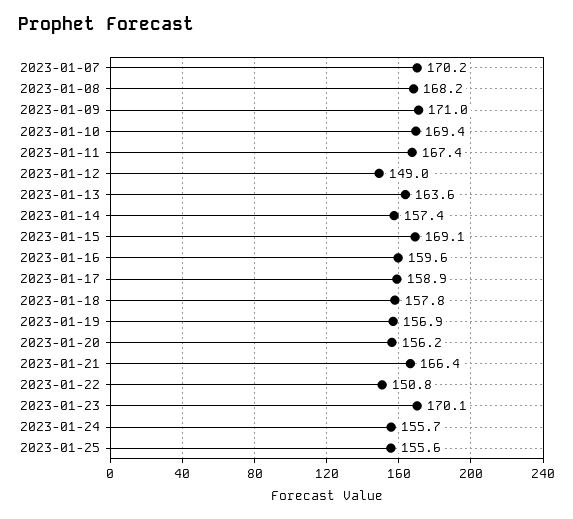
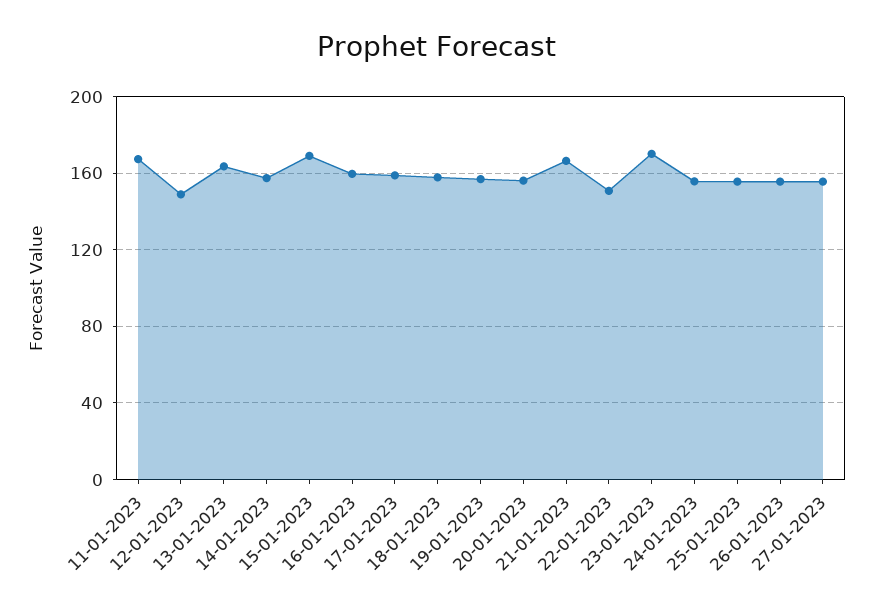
2023-01-07: 170.2 -> none
2023-01-08: 168.2 -> none
2023-01-09: 171 -> none
2023-01-10: 169.4 -> none
26-01-2023: none -> 155
27-01-2023: none -> 155

